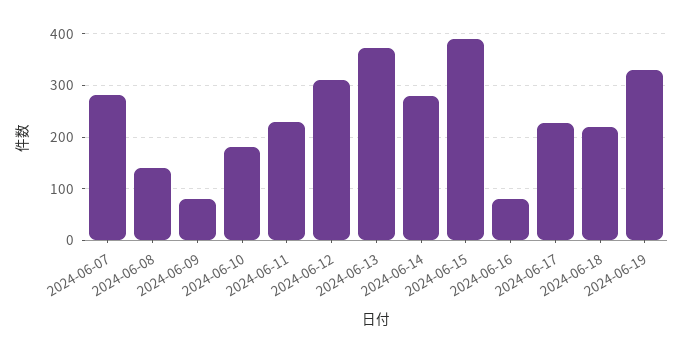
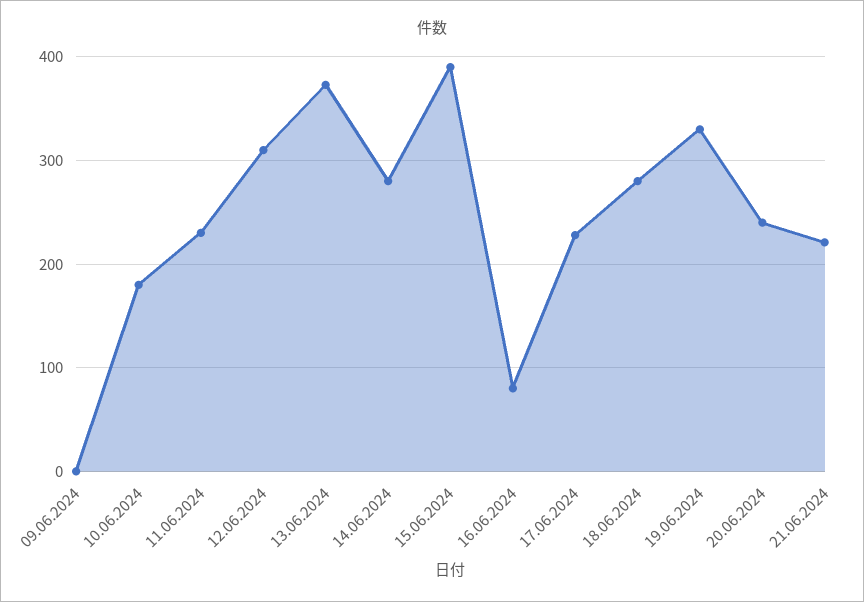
2024-06-07: 280 -> none
2024-06-08: 140 -> none
2024-06-09: 80 -> 0
2024-06-18: 220 -> 280
20.06.2024: none -> 240
21.06.2024: none -> 220

